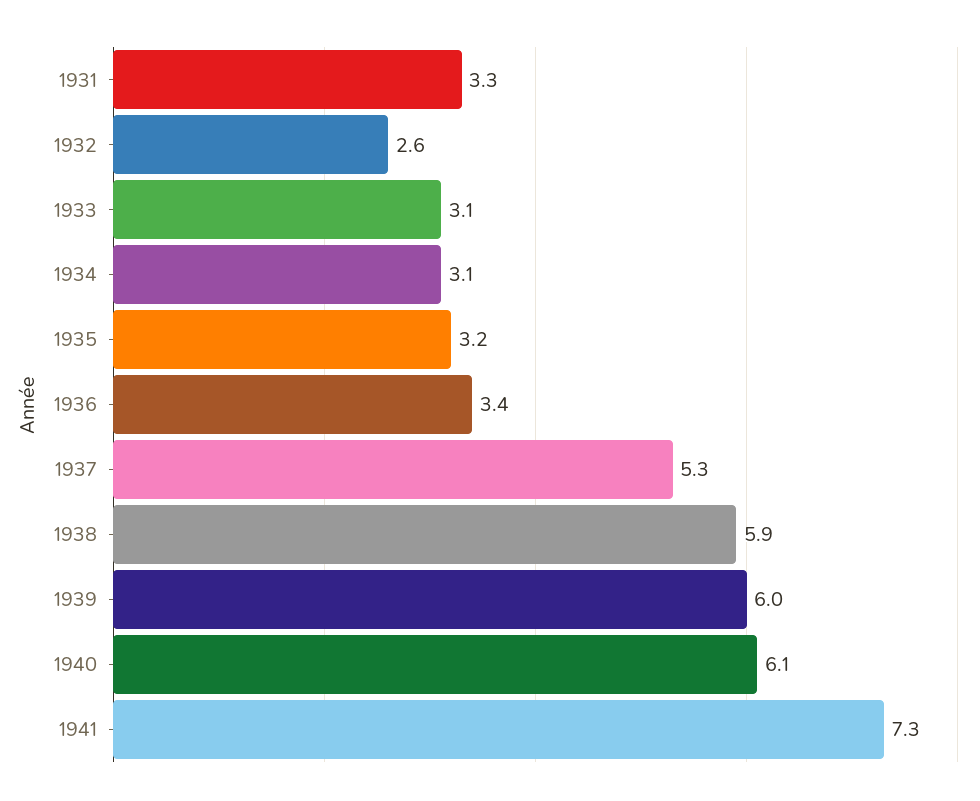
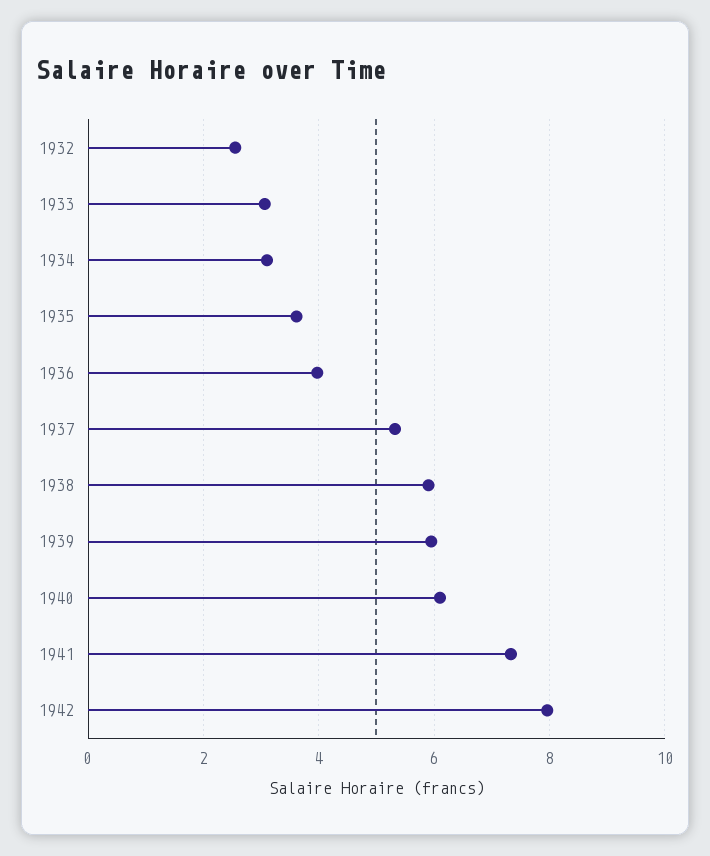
1931: 3.3 -> none
1935: 3.2 -> 3.6
1936: 3.4 -> 4
1942: none -> 8

